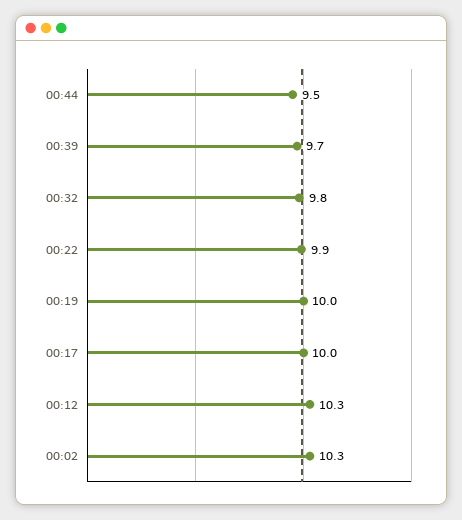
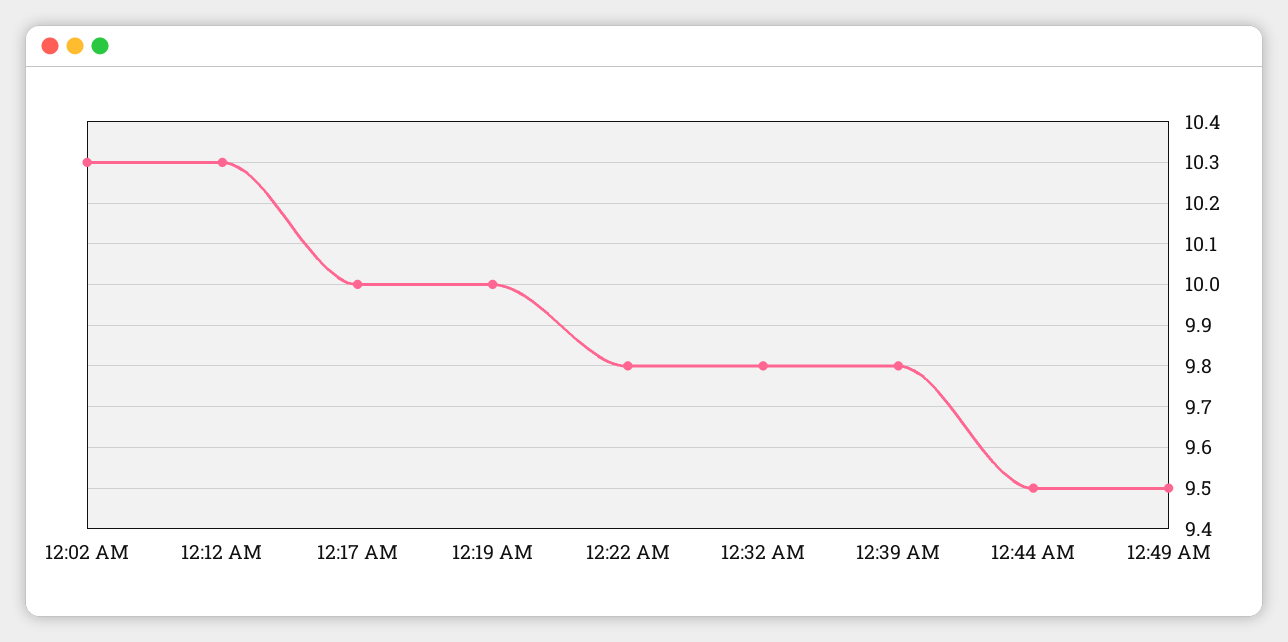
00:39: 9.7 -> 9.8
00:22: 9.9 -> 9.8
12:49 AM: none -> 9.5

